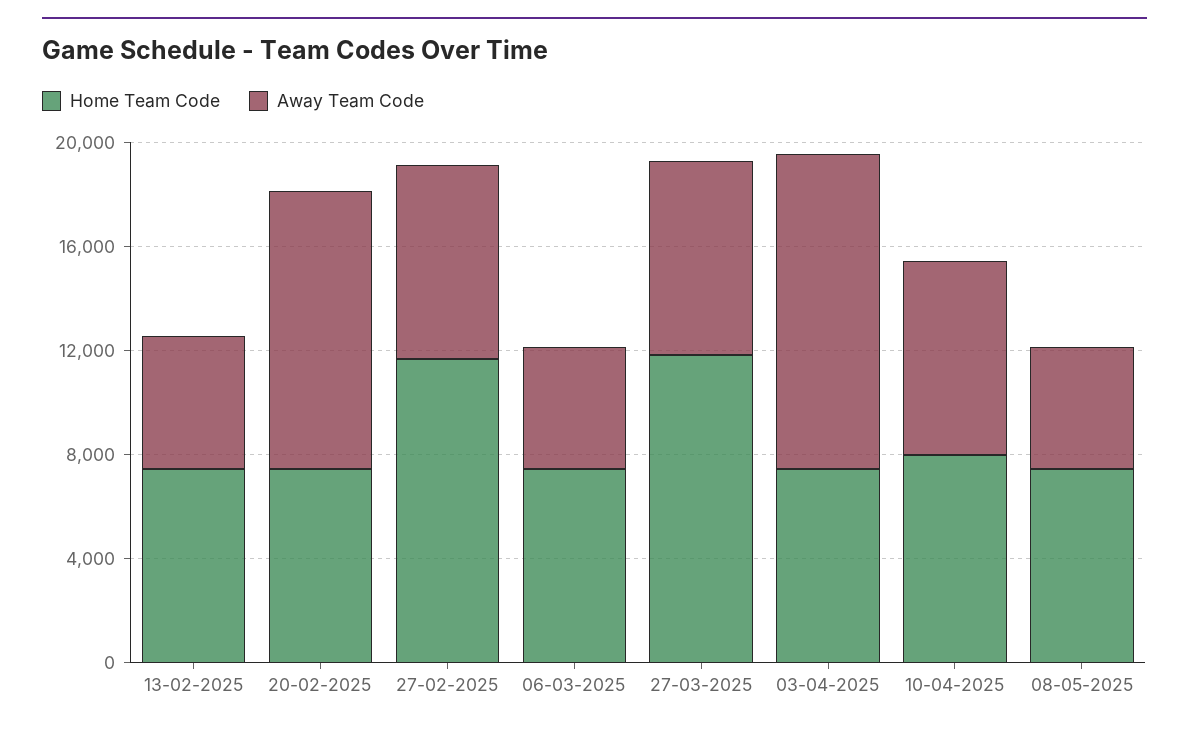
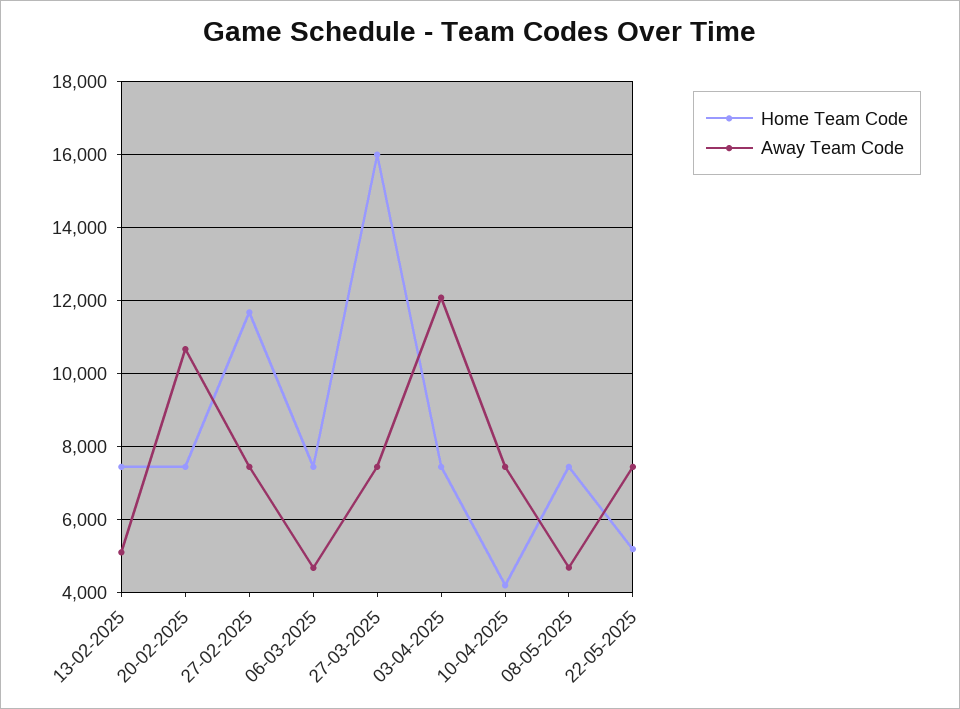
Home Team Code, 27-03-2025: 12000 -> 16000
Home Team Code, 10-04-2025: 8000 -> 4200
Home Team Code, 22-05-2025: none -> 5200
Away Team Code, 22-05-2025: none -> 7400

